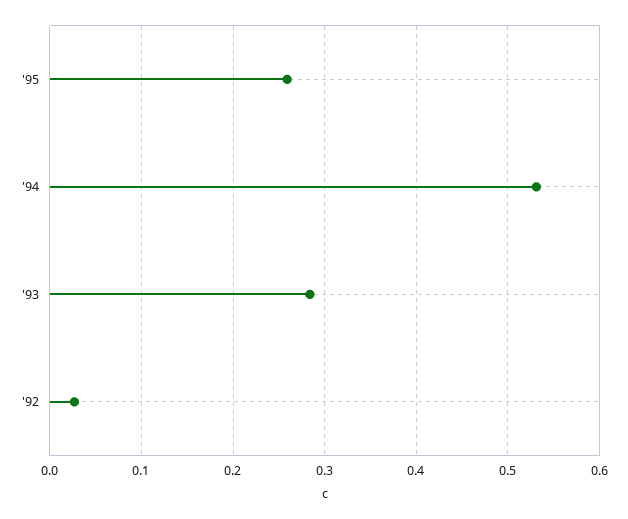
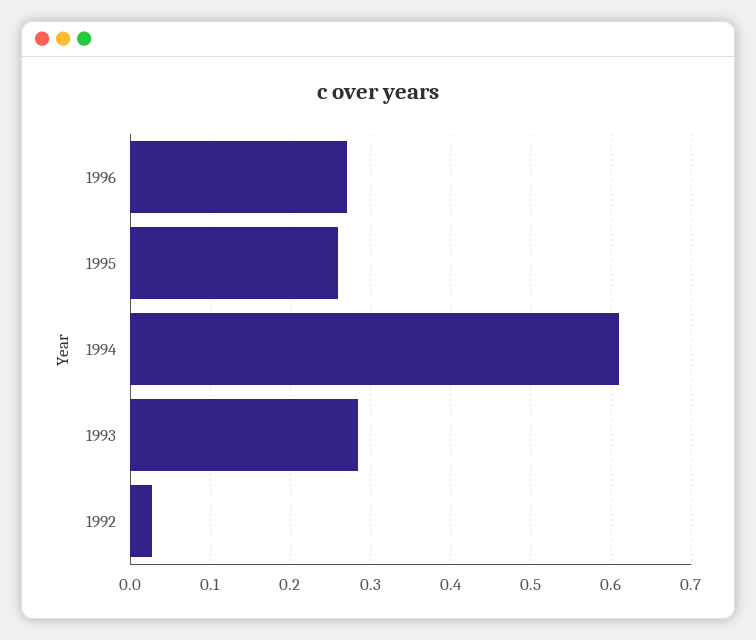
'94: 0.53 -> 0.61
1996: none -> 0.27

